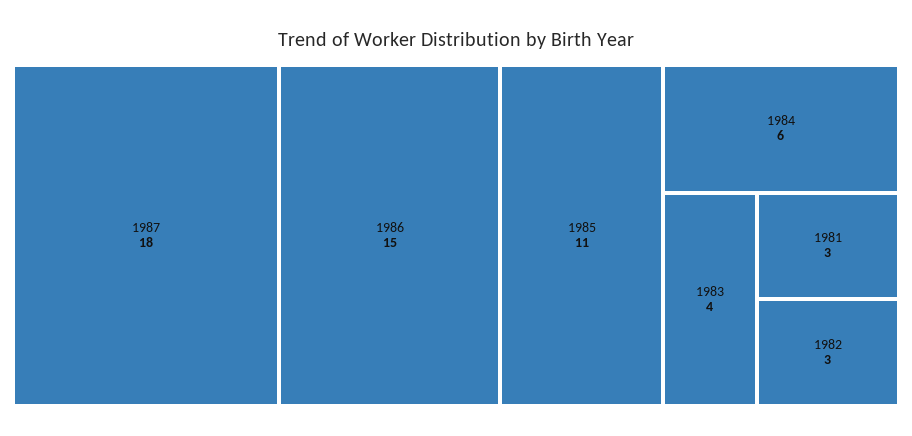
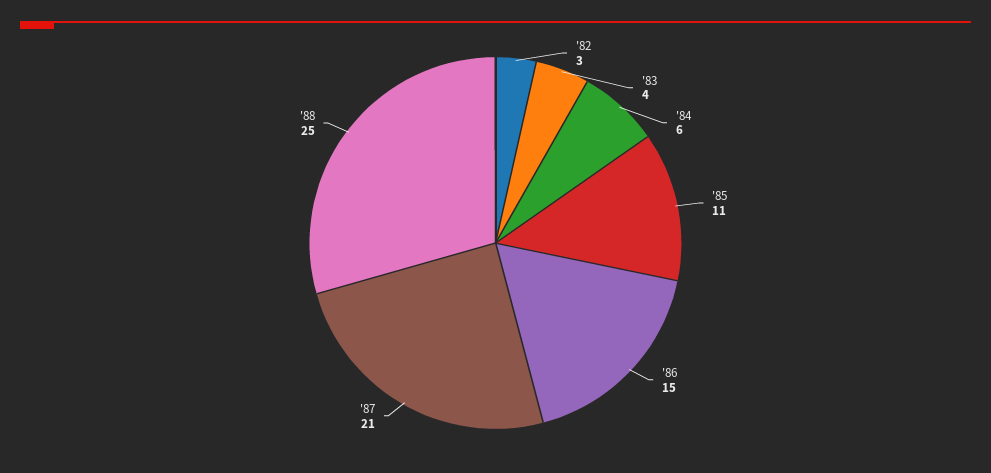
1987: 18 -> 21
1981: 3 -> none
'88: none -> 25

